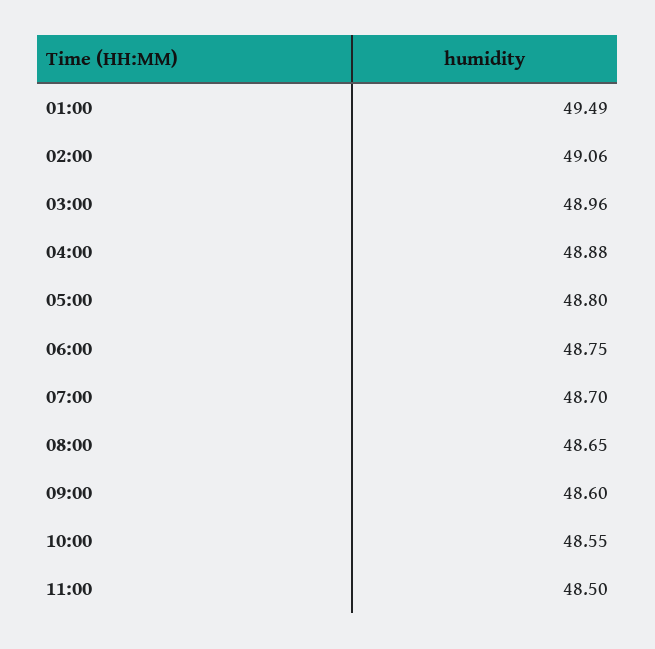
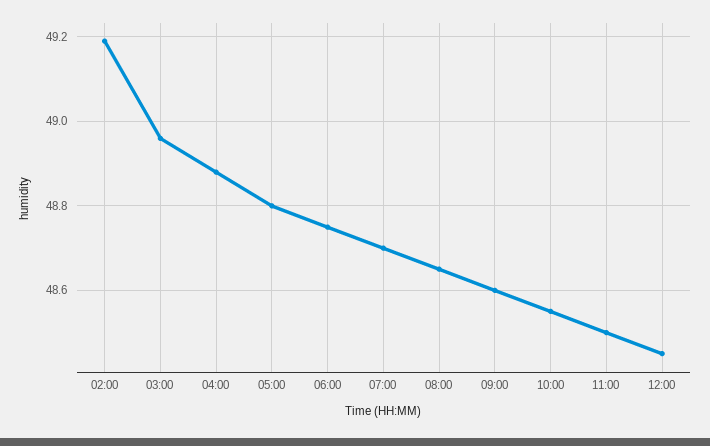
01:00: 49.49 -> none
02:00: 49.06 -> 49.2
12:00: none -> 48.45

